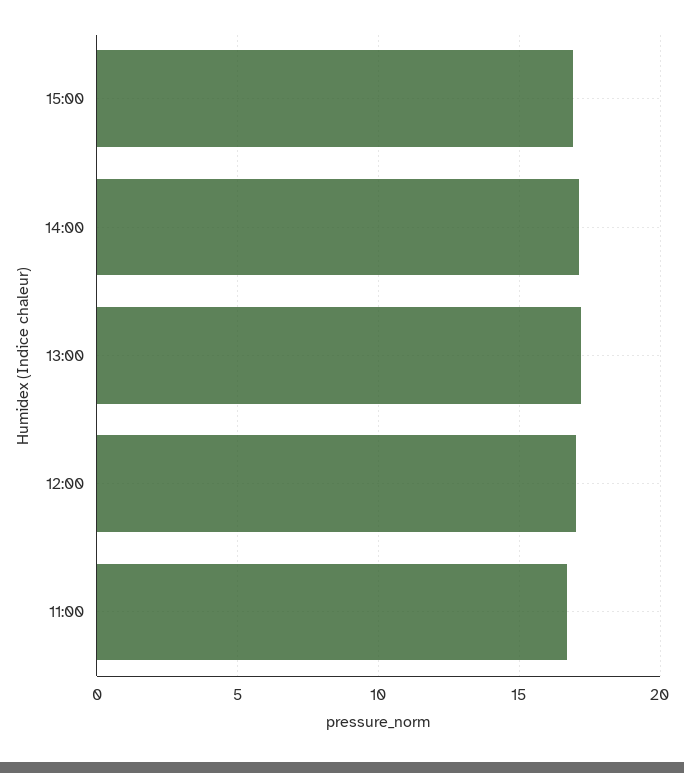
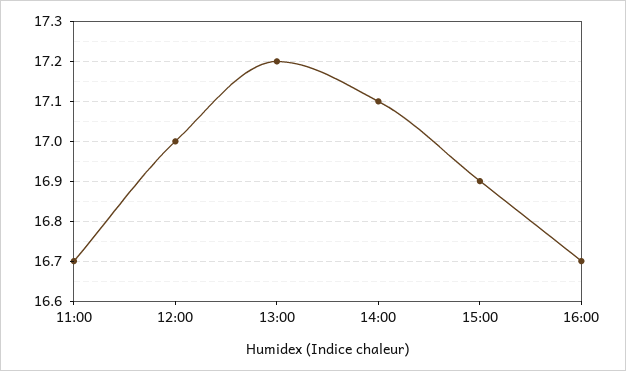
16:00: none -> 16.7

